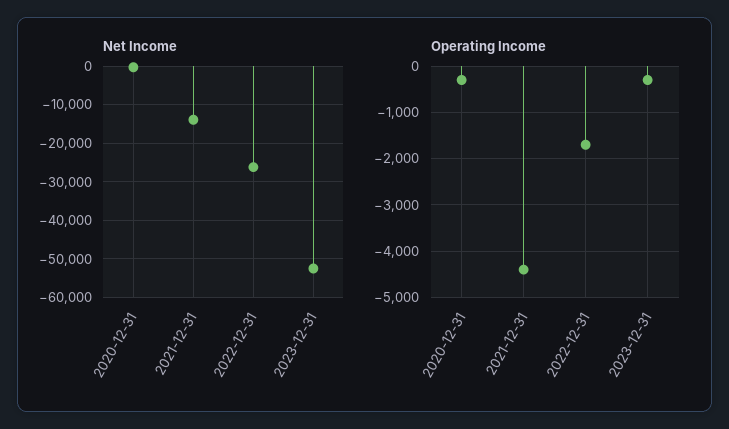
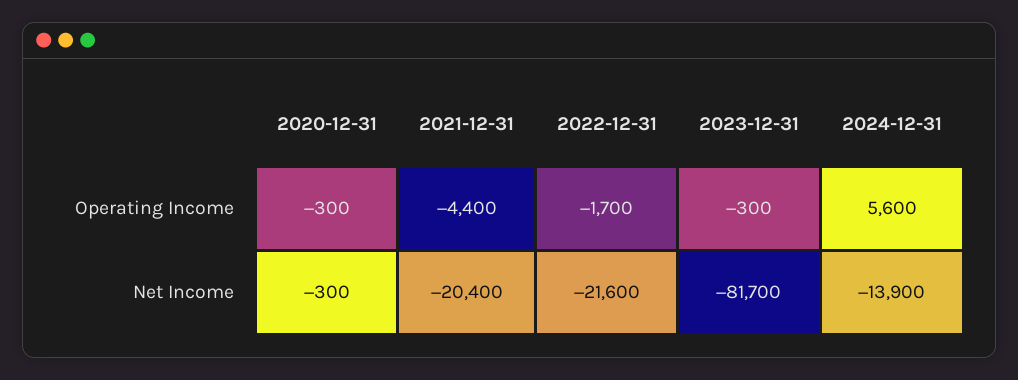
Net Income, 2021-12-31: -14000 -> -20400
Net Income, 2022-12-31: -26000 -> -21600
Net Income, 2023-12-31: -52000 -> -81700
Operating Income, 2024-12-31: none -> 5600
Net Income, 2024-12-31: none -> -13900

